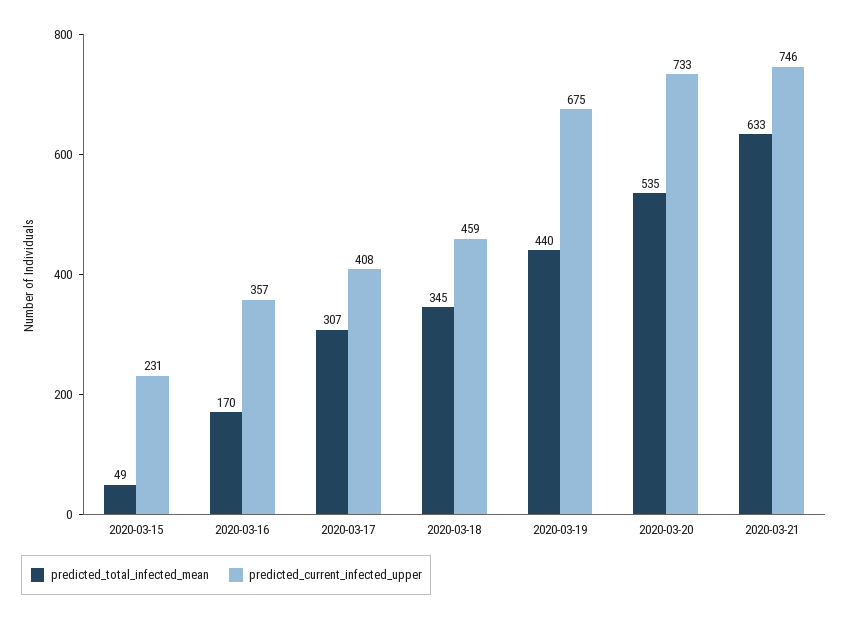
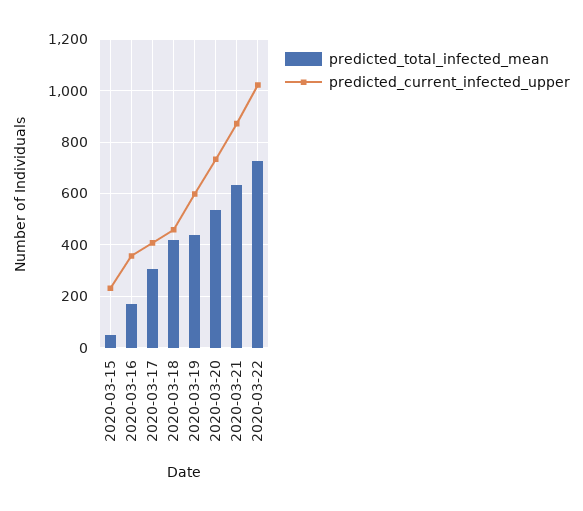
predicted_total_infected_mean, 2020-03-18: 345 -> 425
predicted_current_infected_upper, 2020-03-19: 675 -> 600
predicted_current_infected_upper, 2020-03-21: 746 -> 875
predicted_total_infected_mean, 2020-03-22: none -> 725
predicted_current_infected_upper, 2020-03-22: none -> 1025

